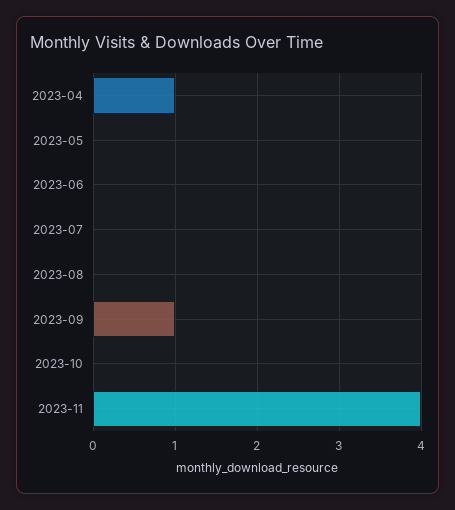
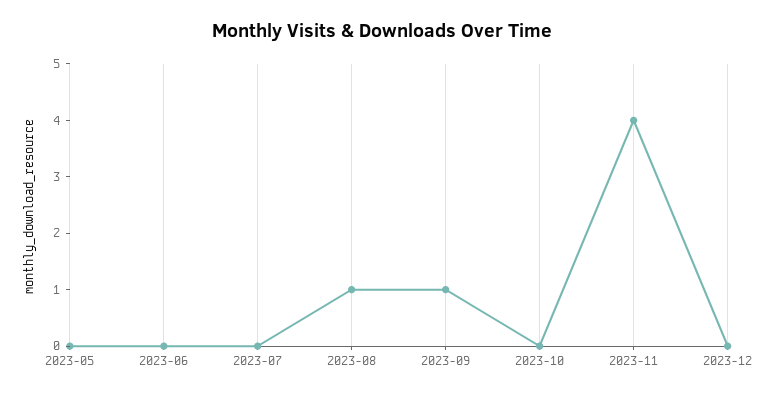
2023-04: 1 -> none
2023-08: 0 -> 1
2023-12: none -> 0

